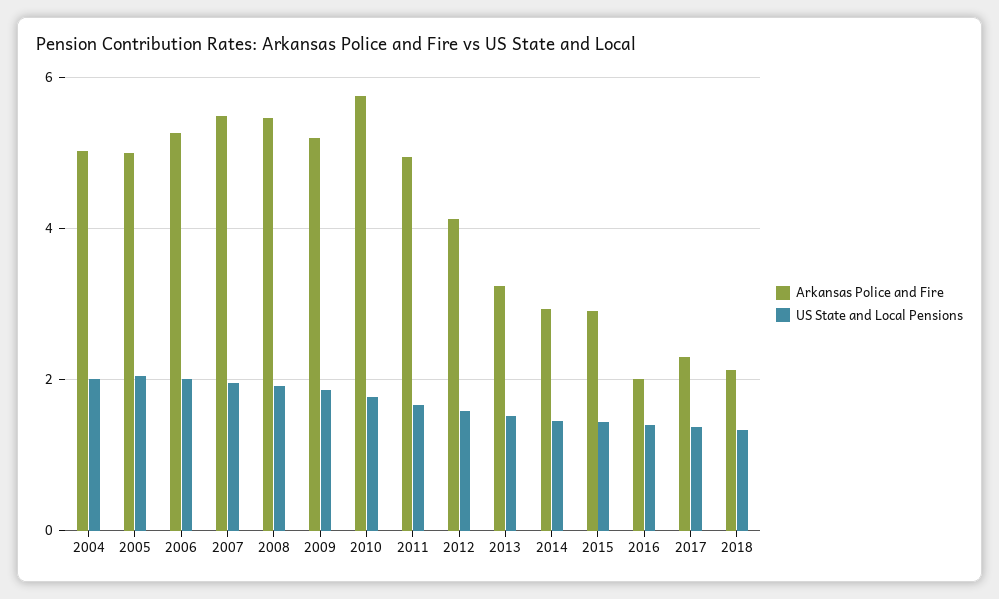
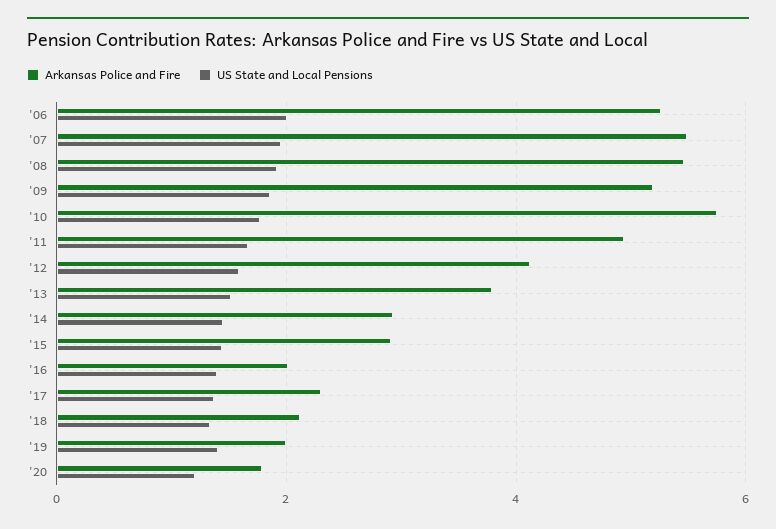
Arkansas Police and Fire, 2004: 5 -> none
US State and Local Pensions, 2004: 2 -> none
Arkansas Police and Fire, 2005: 5 -> none
US State and Local Pensions, 2005: 2 -> none
Arkansas Police and Fire, 2013: 3.2 -> 3.8
Arkansas Police and Fire, '19: none -> 2
US State and Local Pensions, '19: none -> 1.4
Arkansas Police and Fire, '20: none -> 1.8
US State and Local Pensions, '20: none -> 1.2

